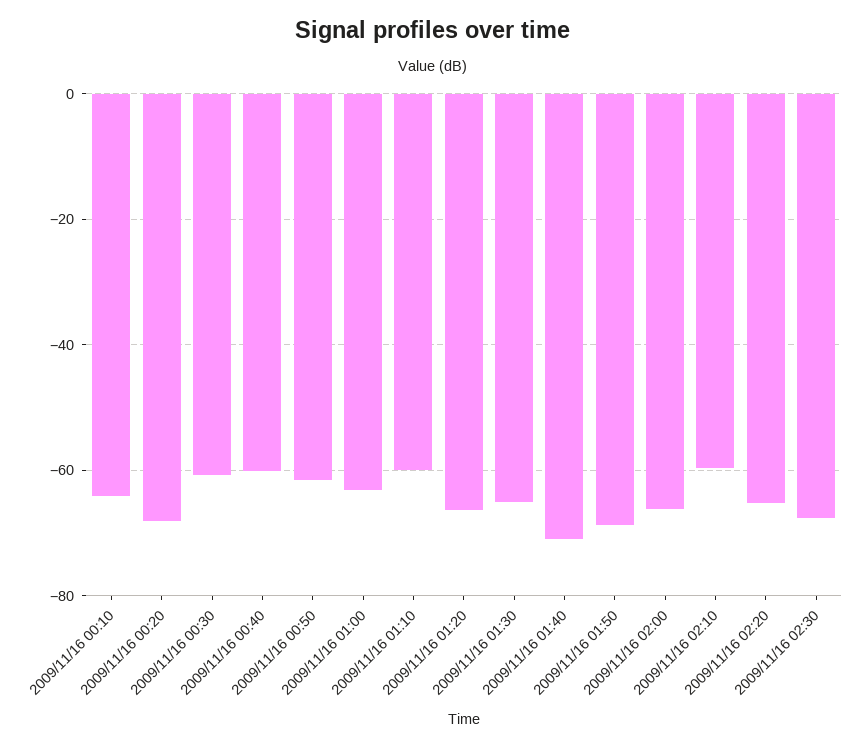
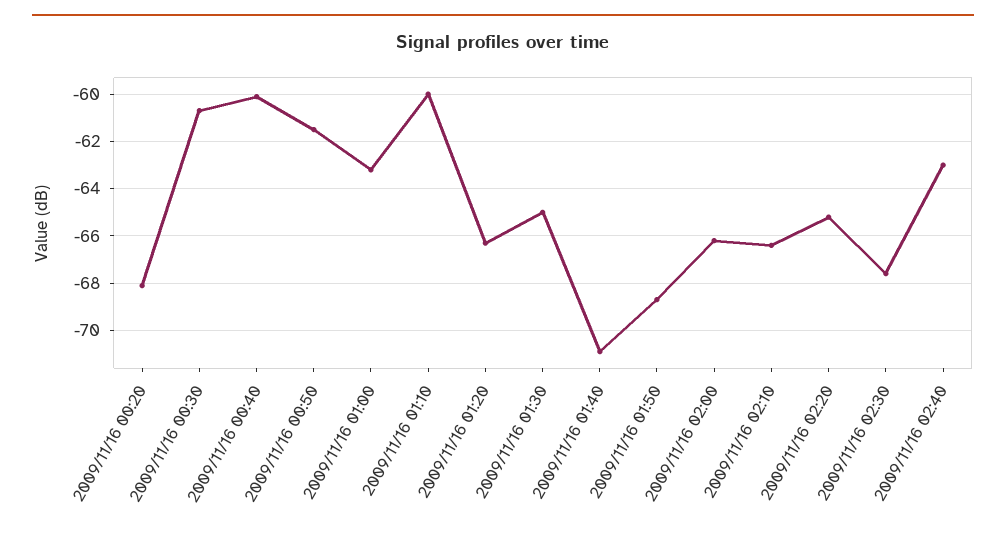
2009/11/16 00:10: -64 -> none
2009/11/16 02:10: -60 -> -66.5
2009/11/16 02:40: none -> -63

